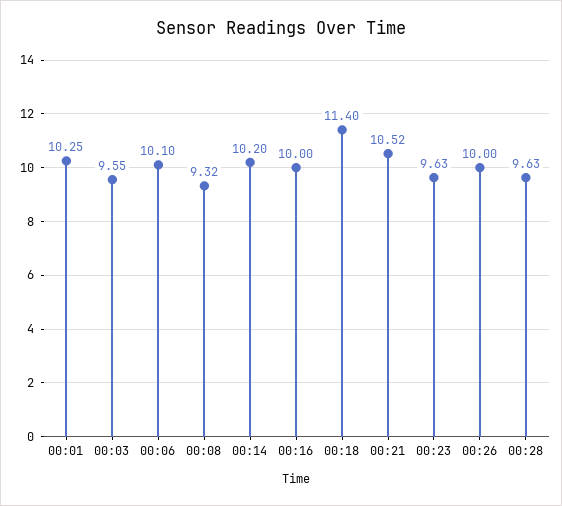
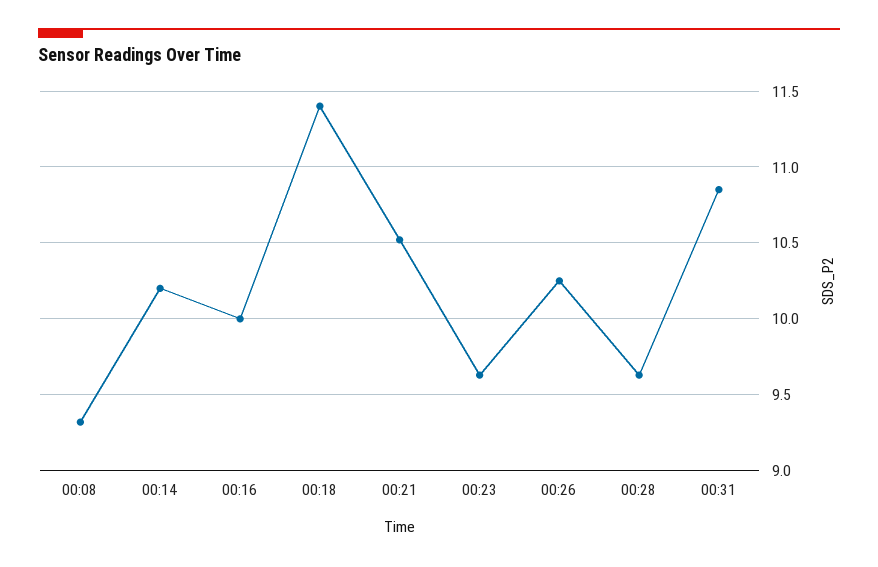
00:01: 10.25 -> none
00:03: 9.55 -> none
00:06: 10.1 -> none
00:26: 10 -> 10.25
00:31: none -> 10.85

